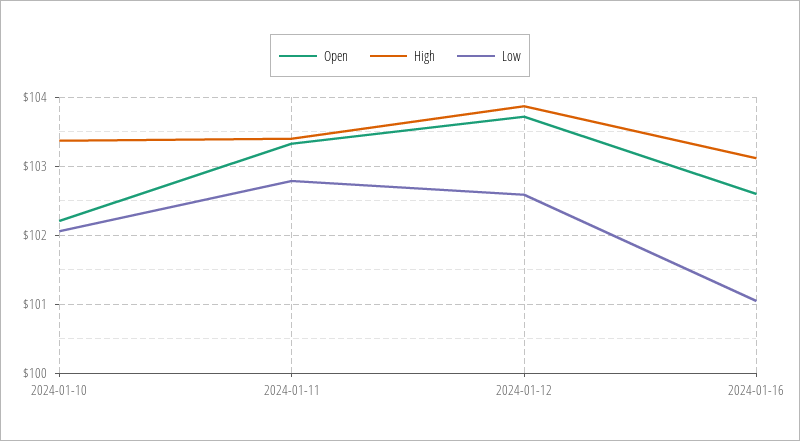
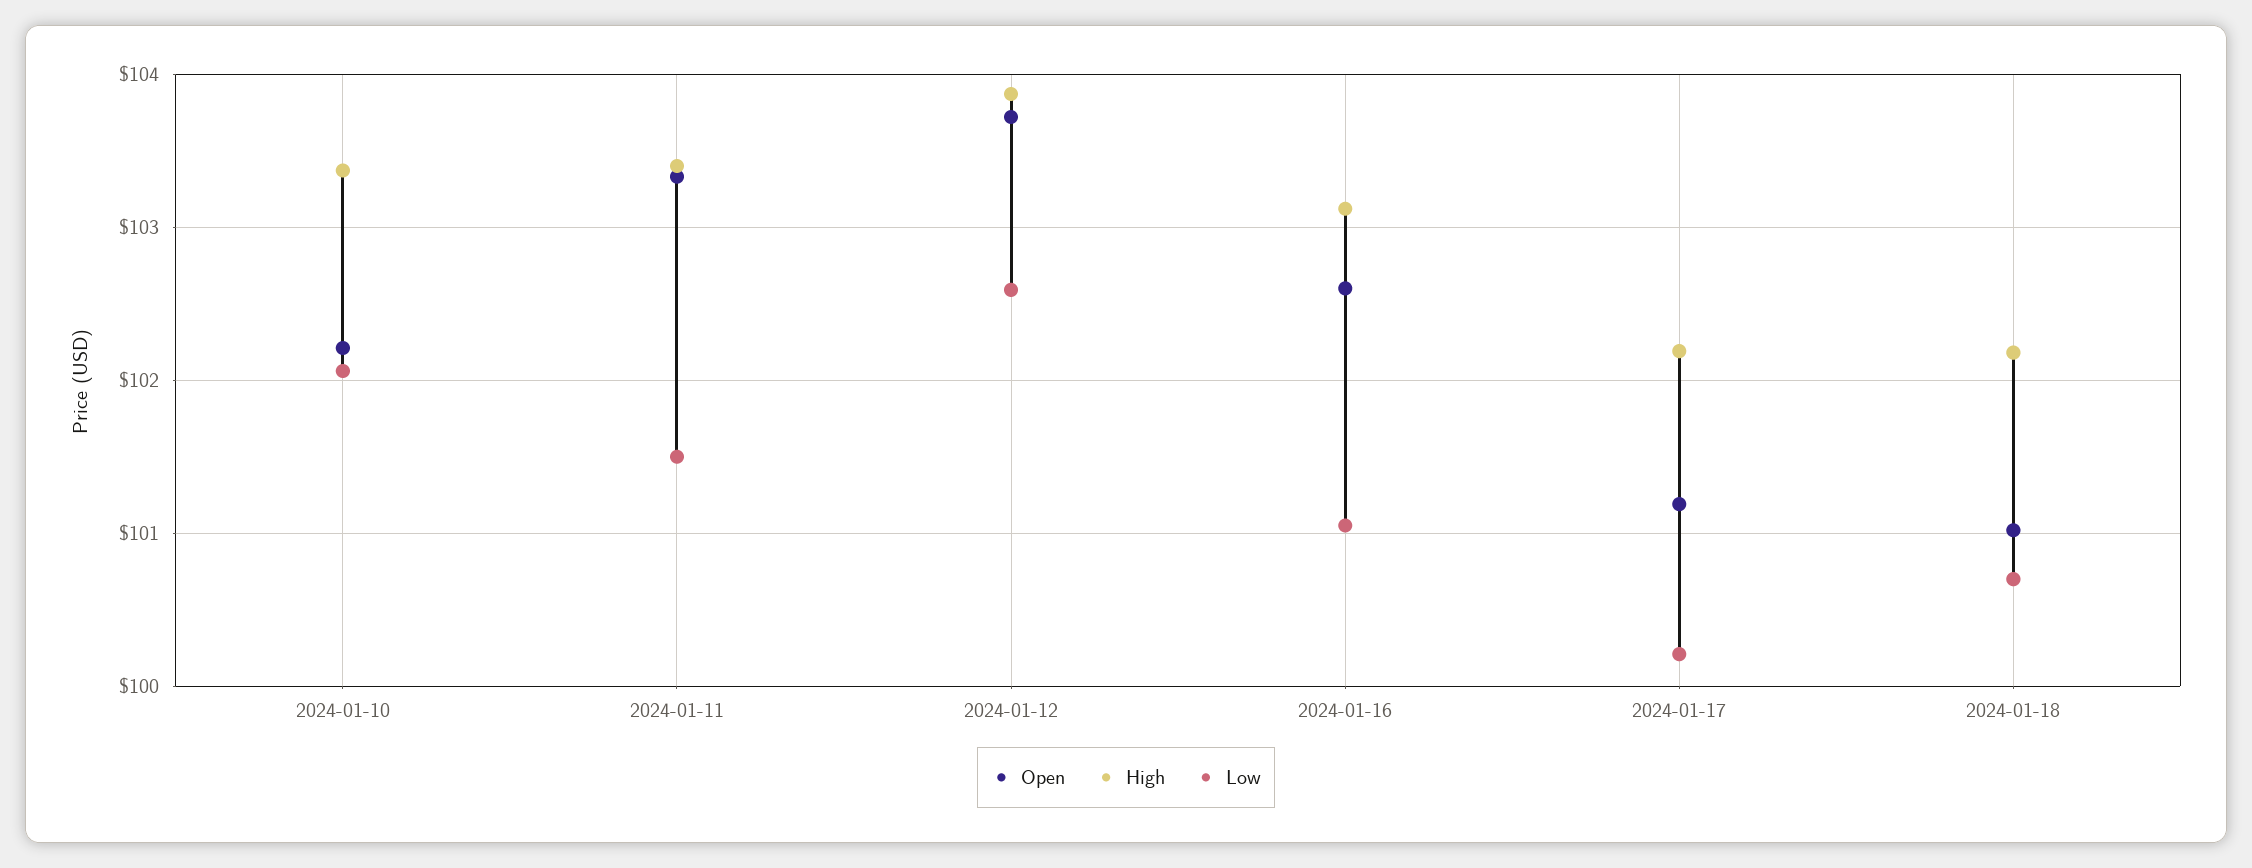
Low, 2024-01-11: 102.8 -> 101.5
Open, 2024-01-17: none -> 101.2
High, 2024-01-17: none -> 102.2
Low, 2024-01-17: none -> 100.2
Open, 2024-01-18: none -> 101
High, 2024-01-18: none -> 102.2
Low, 2024-01-18: none -> 100.7

